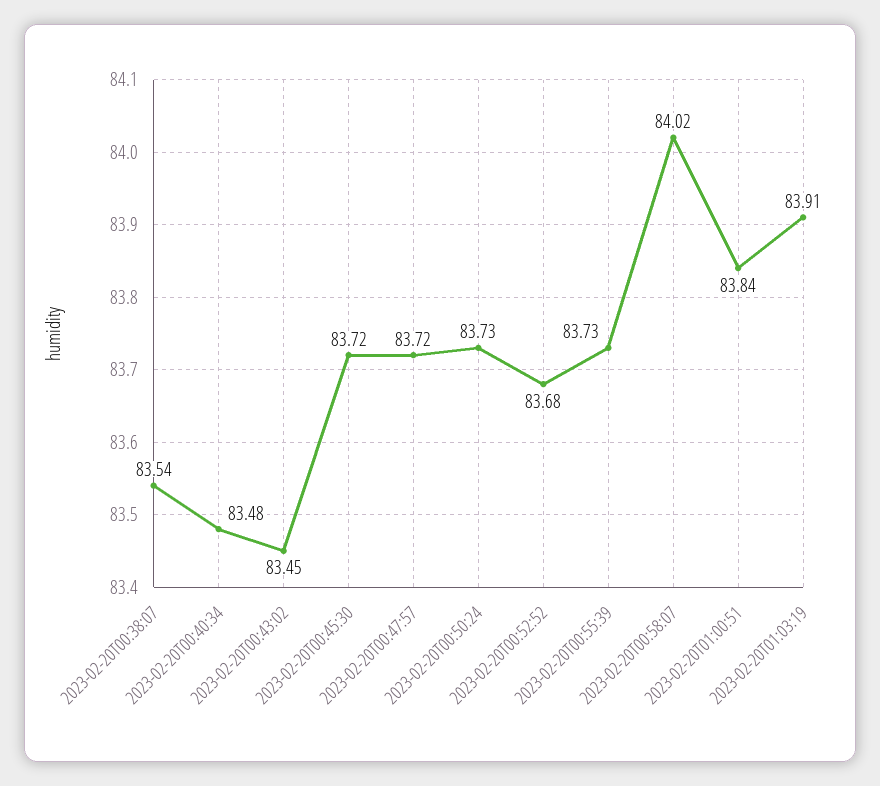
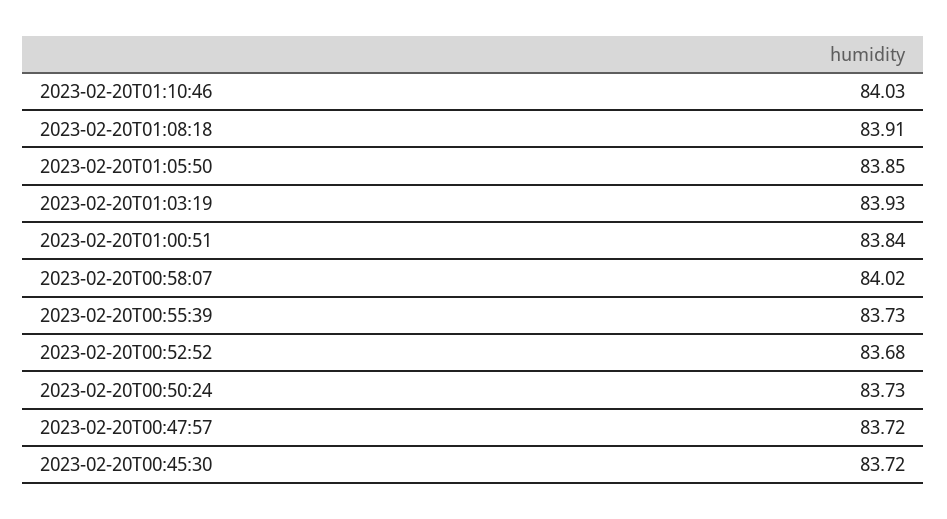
2023-02-20T00:38:07: 83.54 -> none
2023-02-20T00:40:34: 83.48 -> none
2023-02-20T00:43:02: 83.45 -> none
2023-02-20T01:03:19: 83.91 -> 83.93
2023-02-20T01:10:46: none -> 84.03
2023-02-20T01:08:18: none -> 83.91
2023-02-20T01:05:50: none -> 83.85

